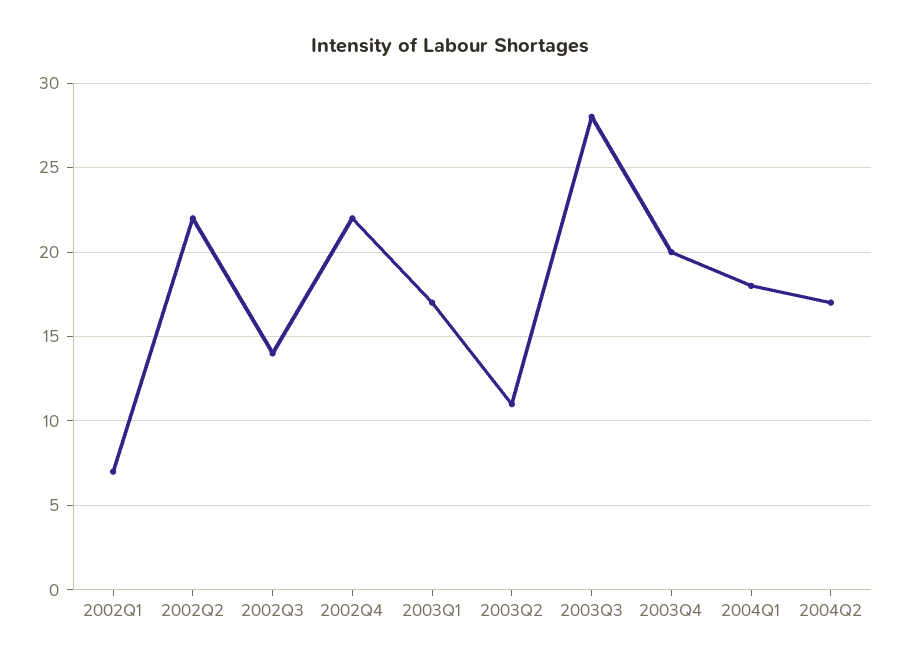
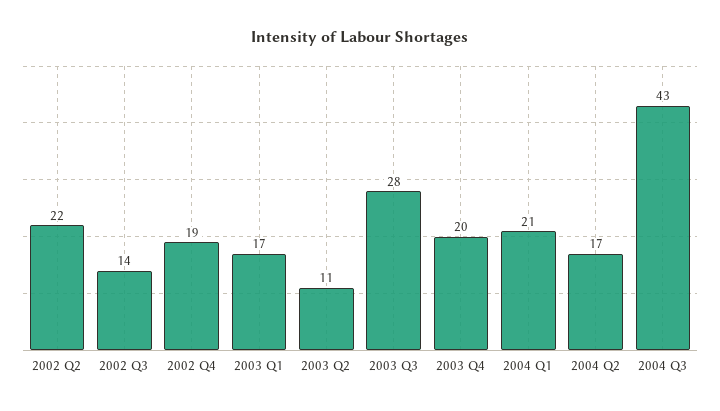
2002Q1: 7 -> none
2002Q4: 22 -> 19
2004Q1: 18 -> 21
2004 Q3: none -> 43

